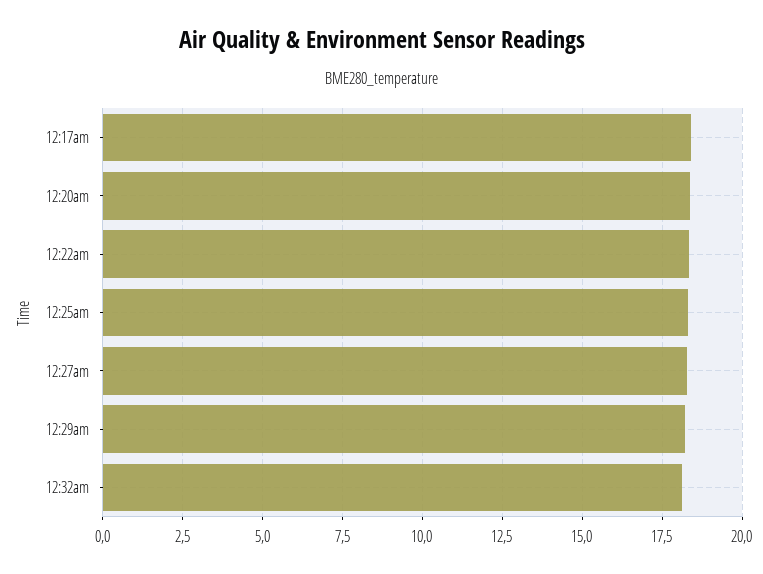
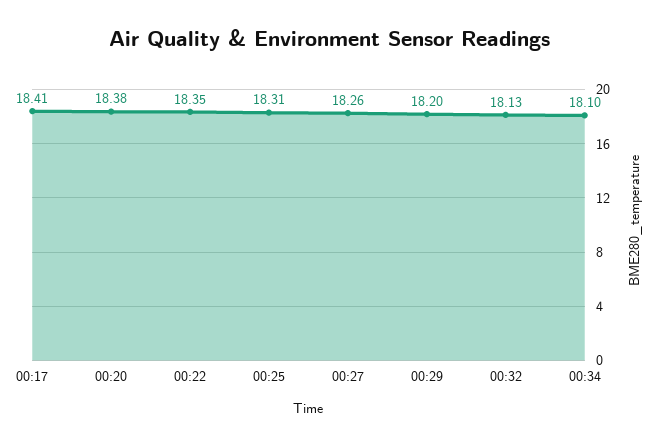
00:34: none -> 18.1

